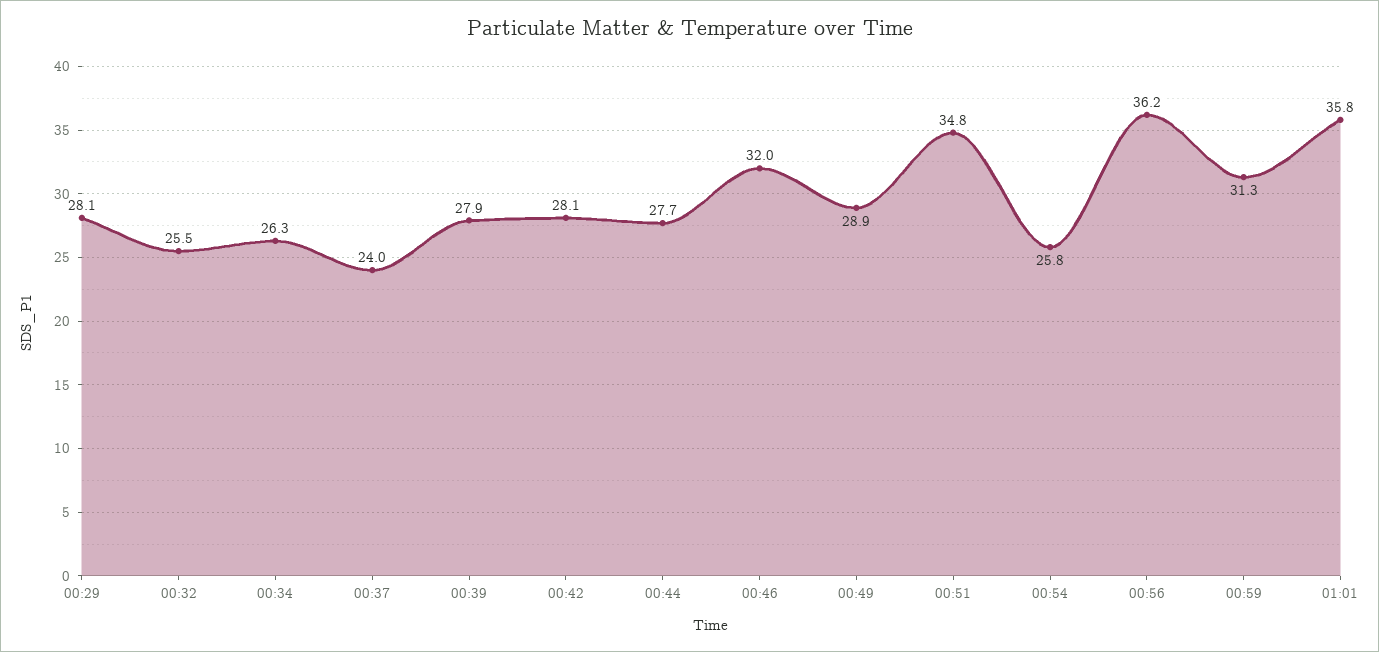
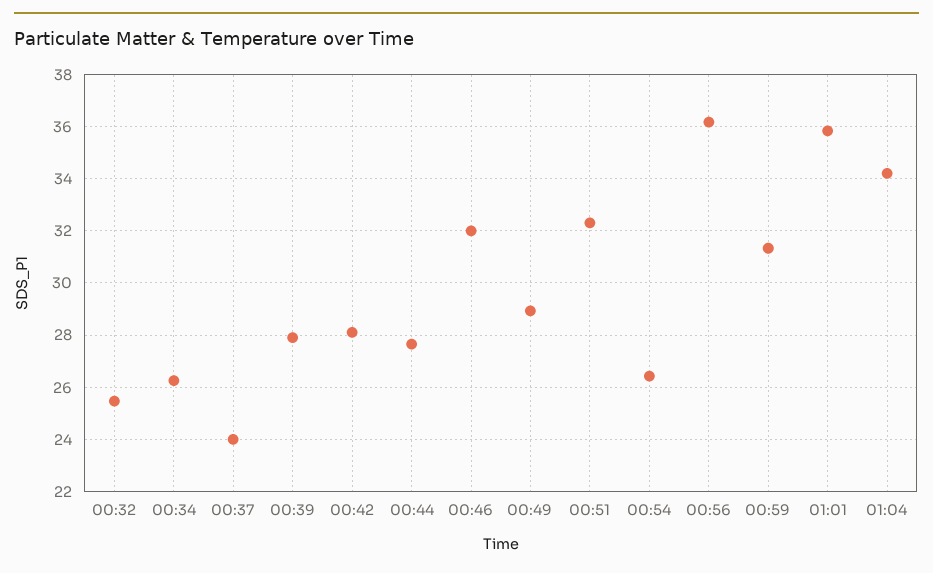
00:29: 28.1 -> none
00:51: 34.8 -> 32.25
00:54: 25.8 -> 26.5
01:04: none -> 34.25

